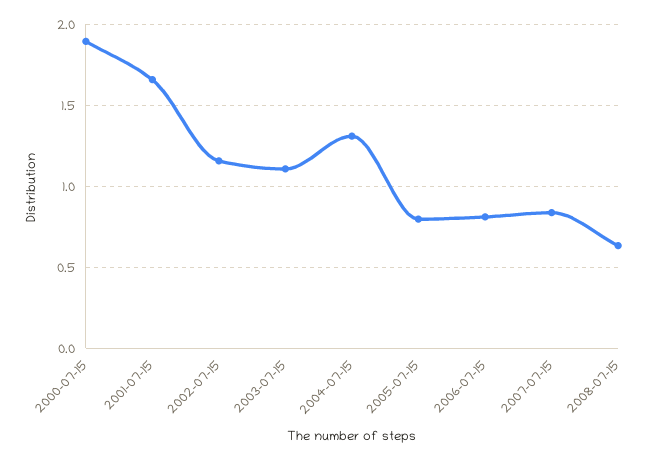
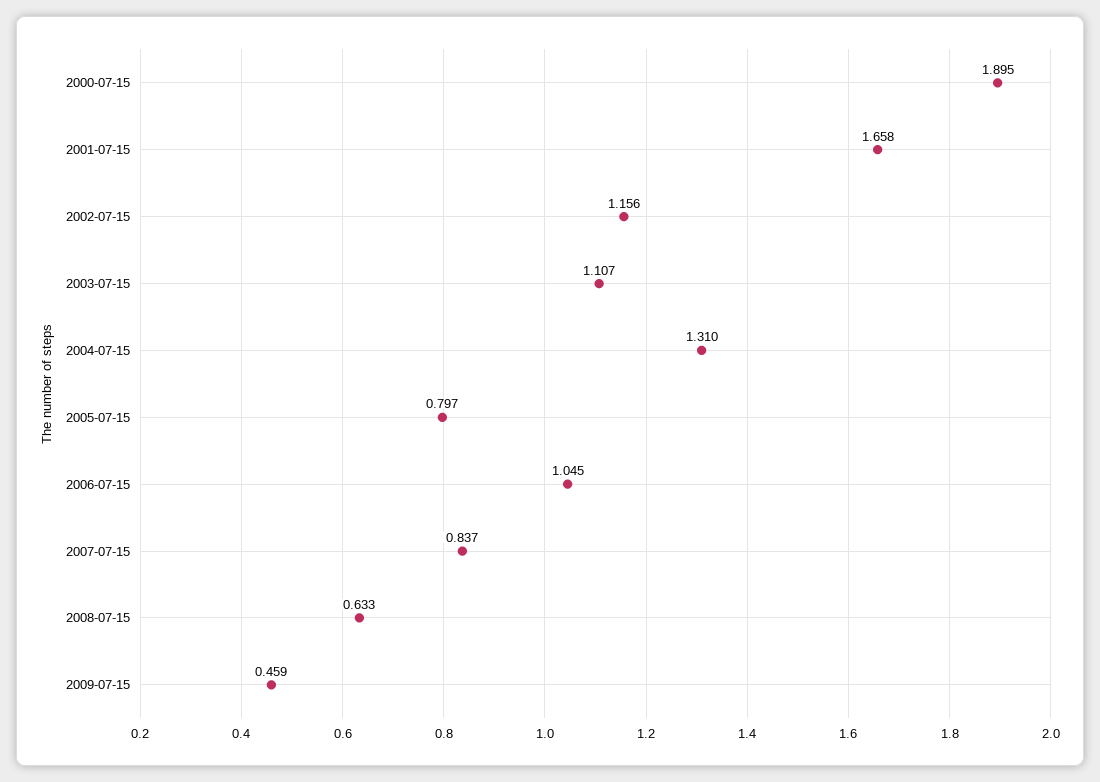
2006-07-15: 0.8 -> 1.045
2009-07-15: none -> 0.459

